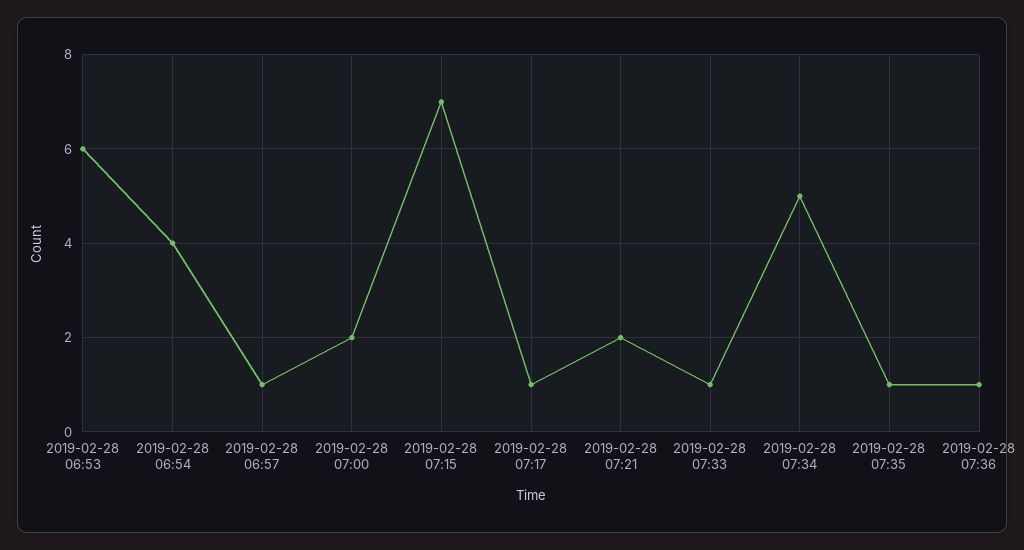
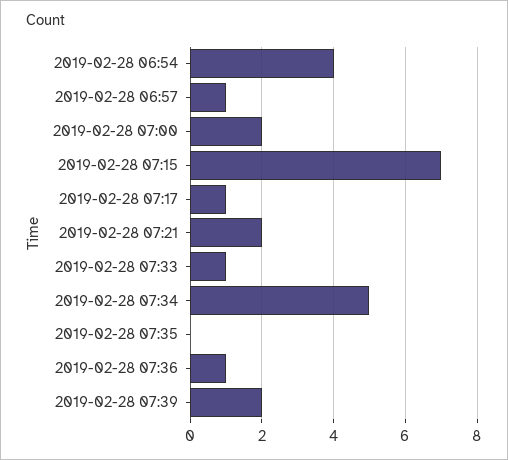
2019-02-28 06:53: 6 -> none
2019-02-28 07:35: 1 -> 0
2019-02-28 07:39: none -> 2

